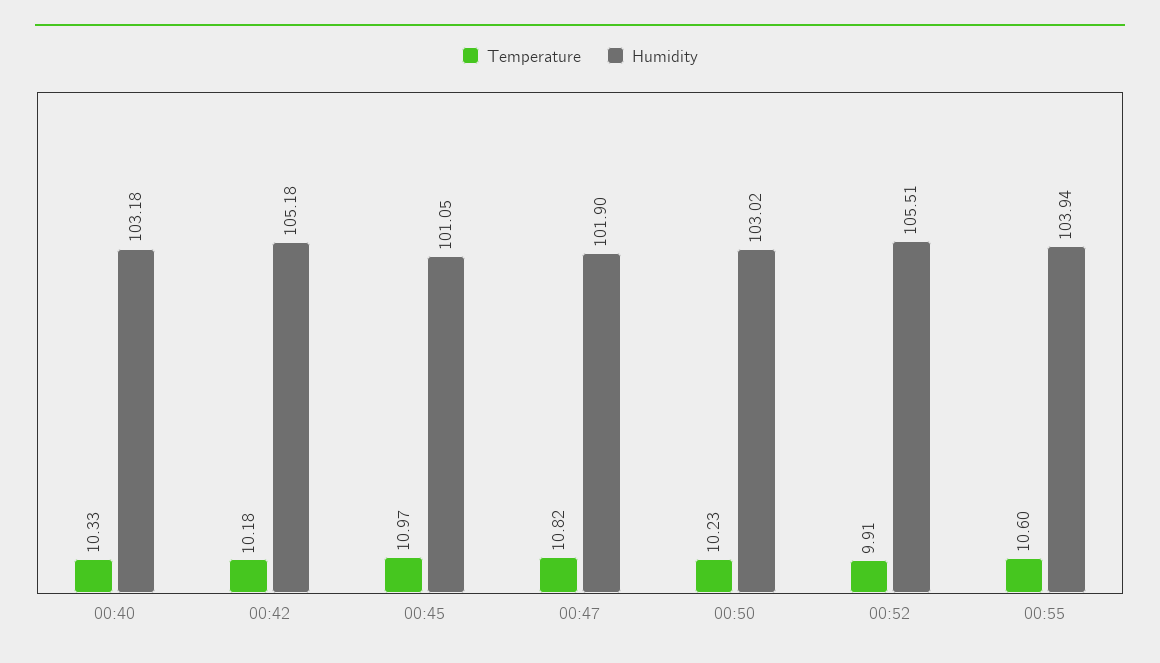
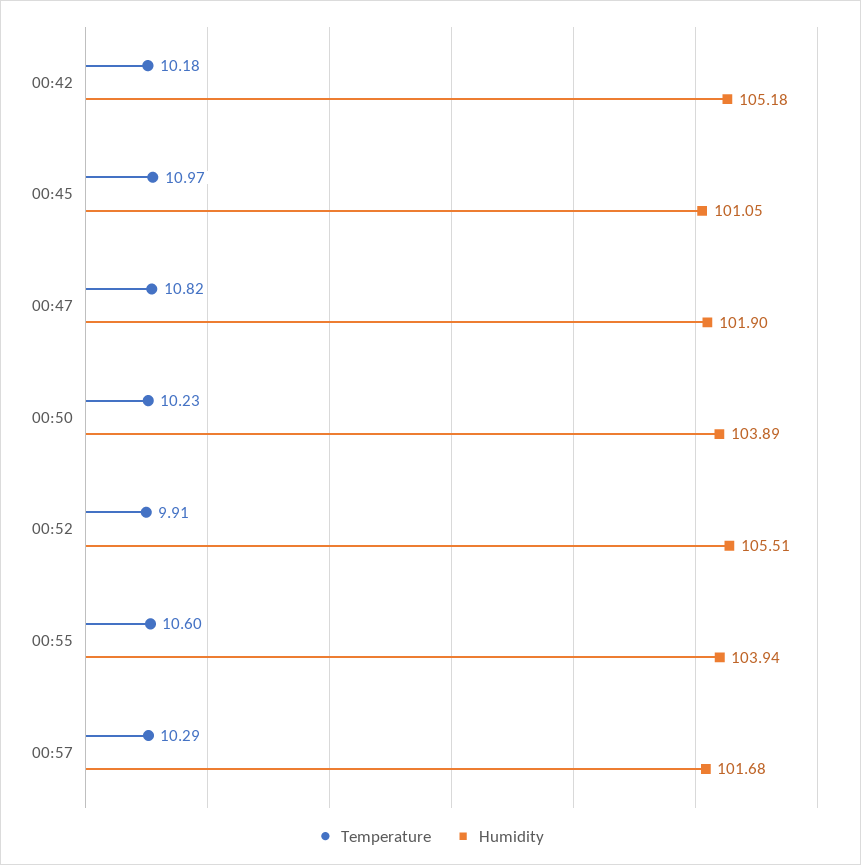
Temperature, 00:40: 10.33 -> none
Humidity, 00:40: 103.18 -> none
Humidity, 00:50: 103.02 -> 103.89
Temperature, 00:57: none -> 10.29
Humidity, 00:57: none -> 101.68

